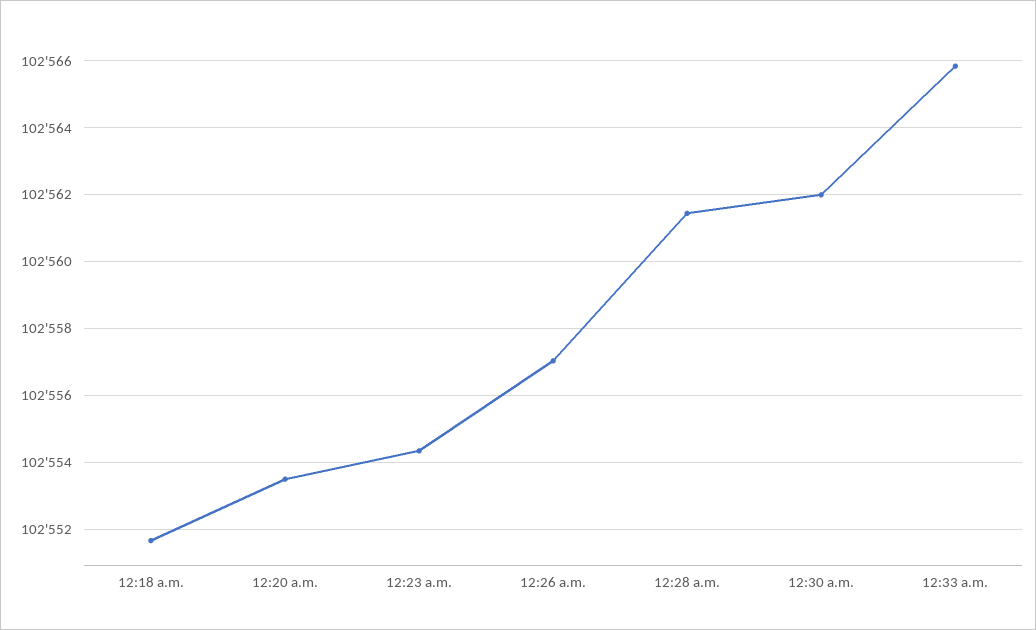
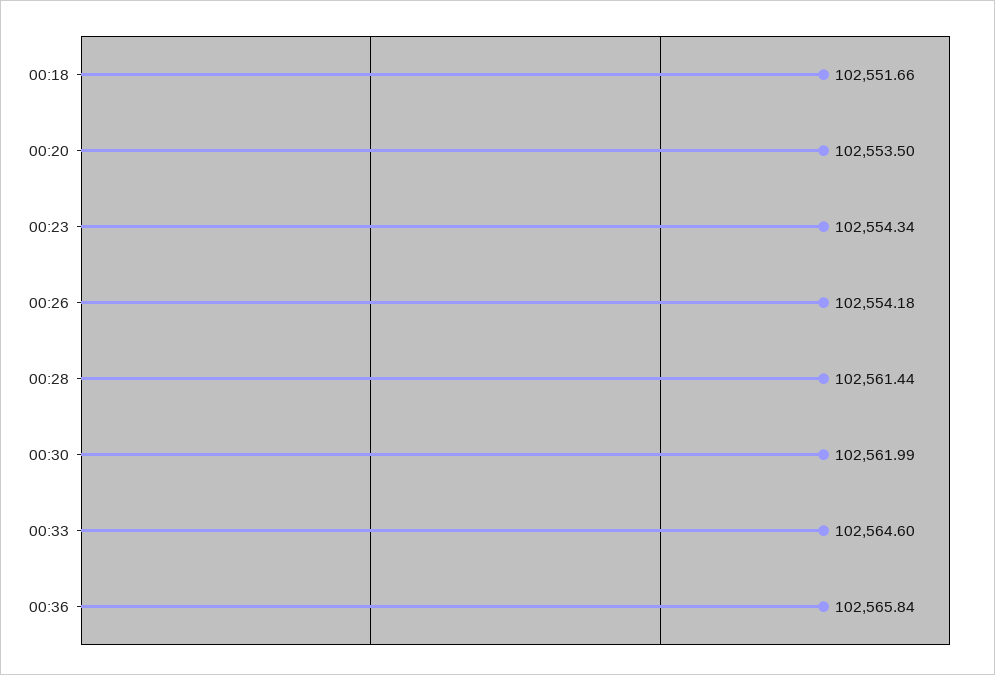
12:26 a.m.: 102557 -> 102554.18
12:33 a.m.: 102565.8 -> 102564.6
00:36: none -> 102565.84

